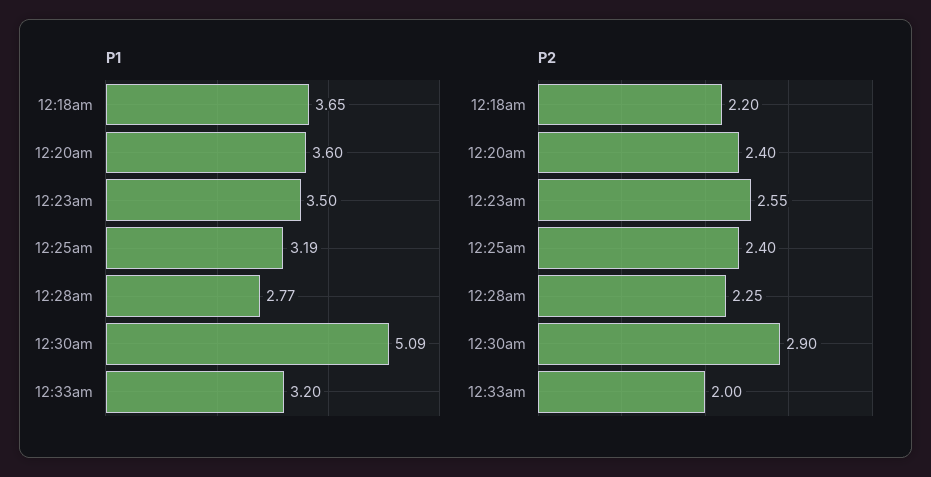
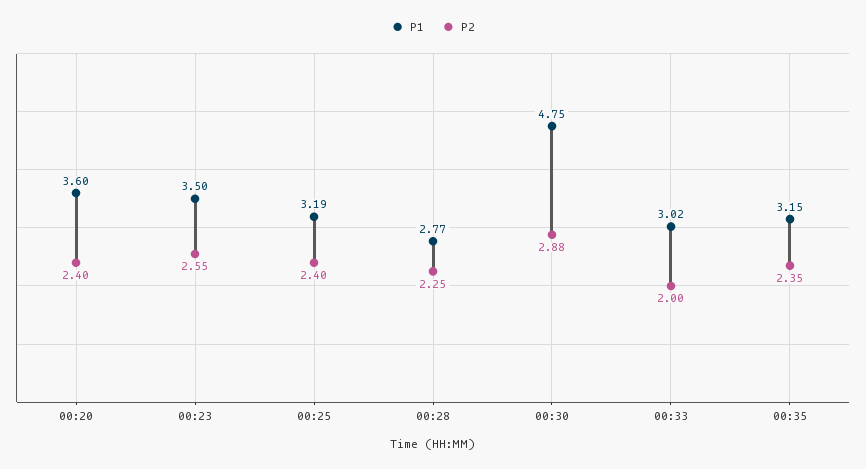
P1, 12:18am: 3.65 -> none
P1, 12:30am: 5.09 -> 4.75
P1, 12:33am: 3.2 -> 3.02
P2, 12:18am: 2.2 -> none
P2, 12:30am: 2.9 -> 2.88
P1, 00:35: none -> 3.15
P2, 00:35: none -> 2.35

